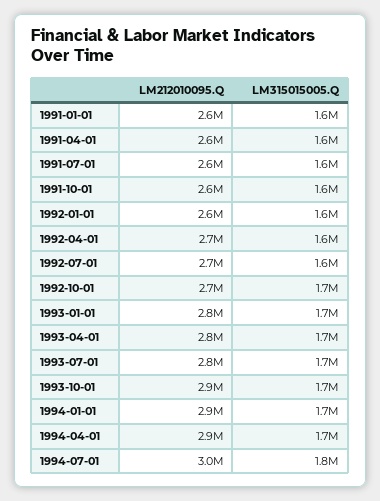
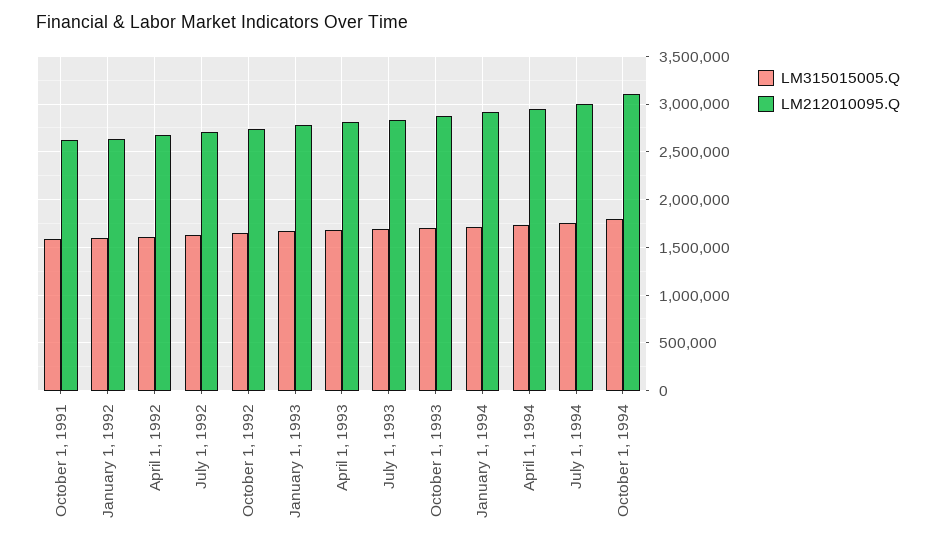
LM212010095.Q, 1991-01-01: 2600000 -> none
LM315015005.Q, 1991-01-01: 1600000 -> none
LM212010095.Q, 1991-04-01: 2600000 -> none
LM315015005.Q, 1991-04-01: 1600000 -> none
LM212010095.Q, 1991-07-01: 2600000 -> none
LM315015005.Q, 1991-07-01: 1600000 -> none
LM315015005.Q, October 1, 1994: none -> 1800000
LM212010095.Q, October 1, 1994: none -> 3100000

